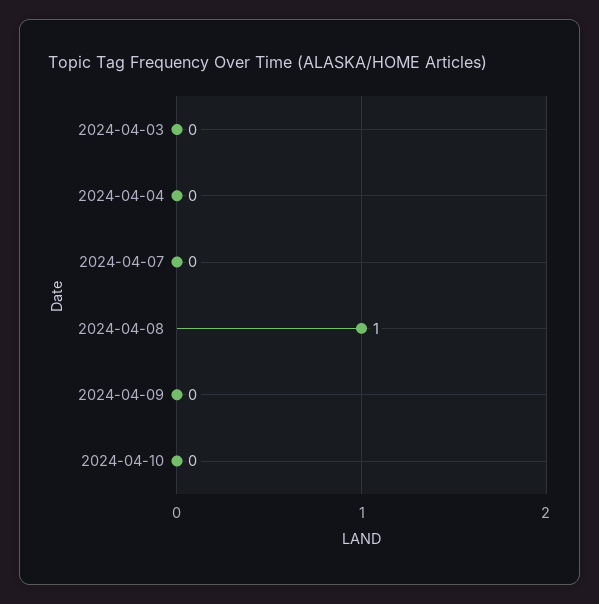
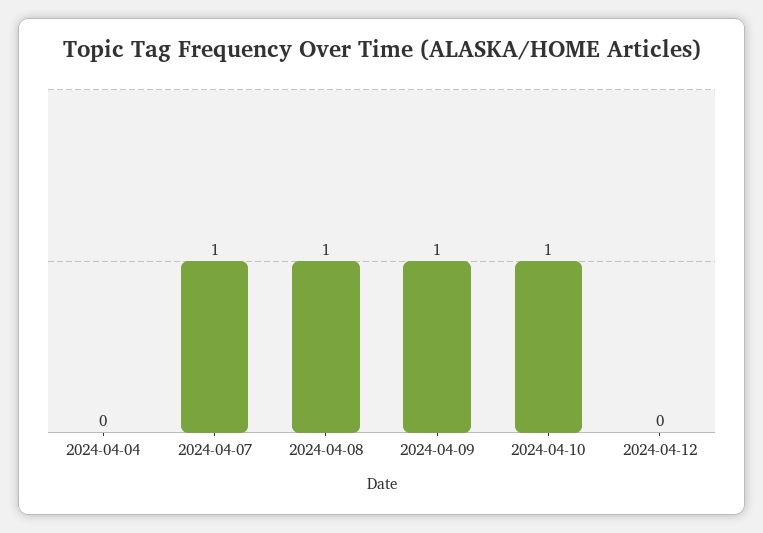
2024-04-03: 0 -> none
2024-04-07: 0 -> 1
2024-04-09: 0 -> 1
2024-04-10: 0 -> 1
2024-04-12: none -> 0

